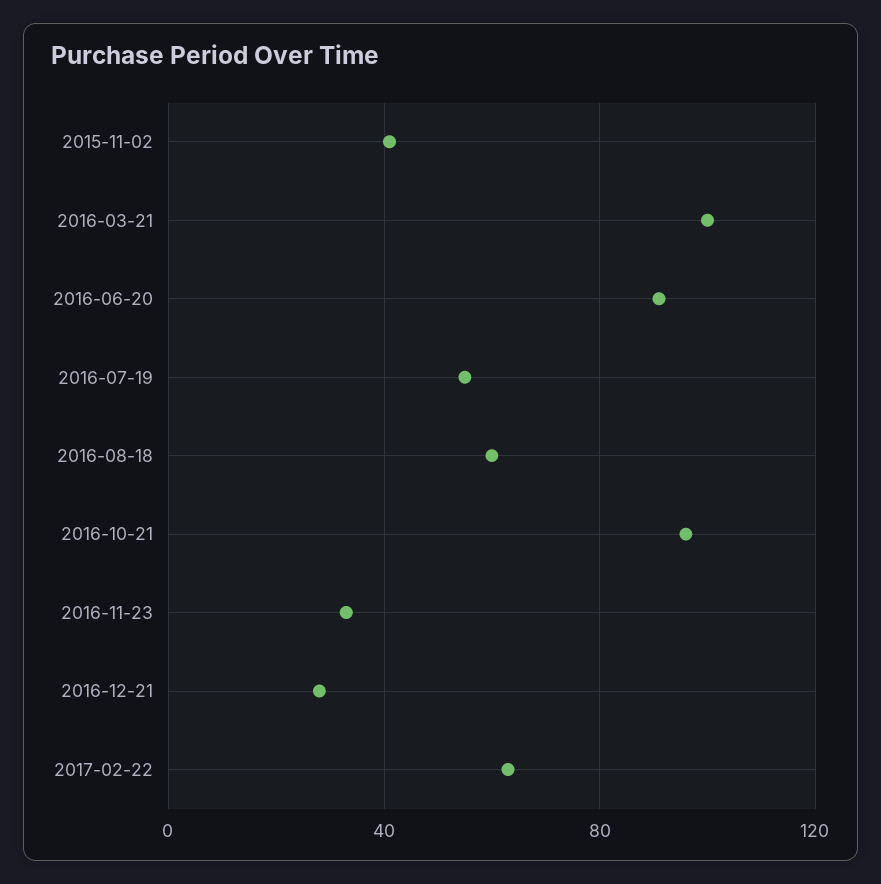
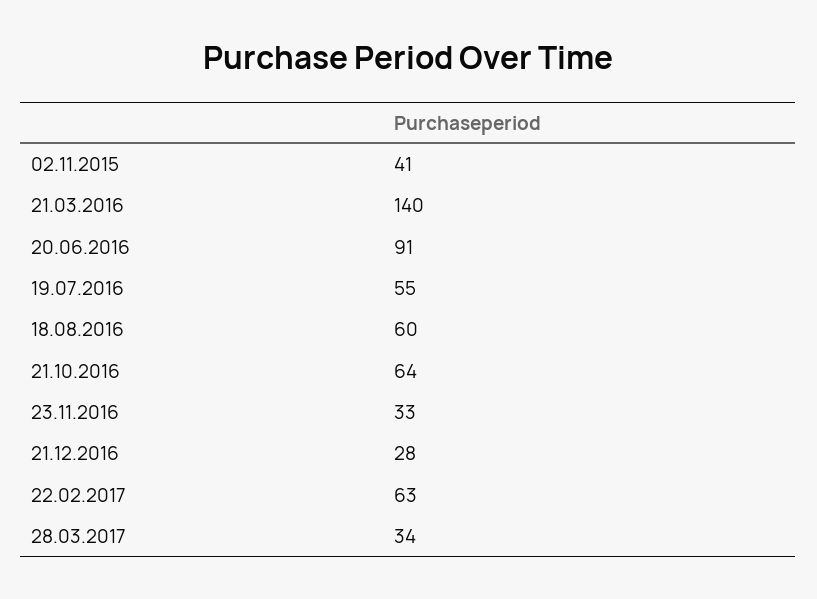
2016-03-21: 100 -> 140
2016-10-21: 95 -> 64
28.03.2017: none -> 34

